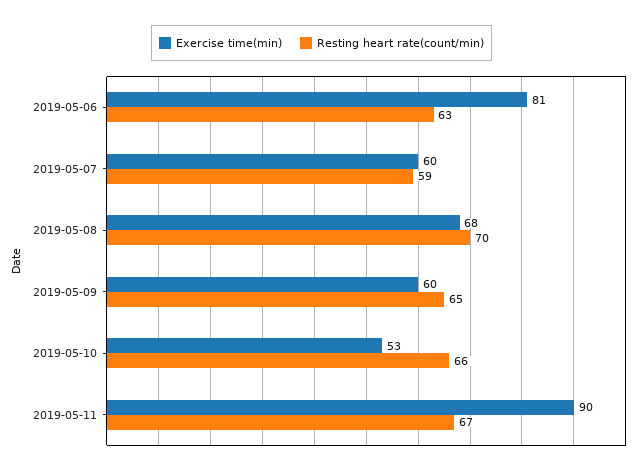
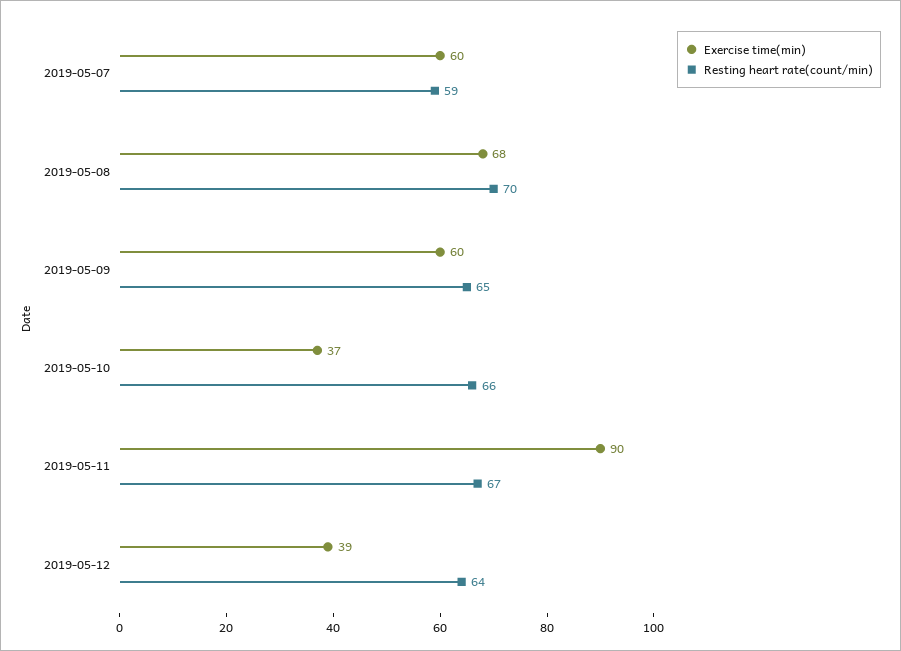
Exercise time(min), 2019-05-06: 81 -> none
Resting heart rate(count/min), 2019-05-06: 63 -> none
Exercise time(min), 2019-05-10: 53 -> 37
Exercise time(min), 2019-05-12: none -> 39
Resting heart rate(count/min), 2019-05-12: none -> 64

